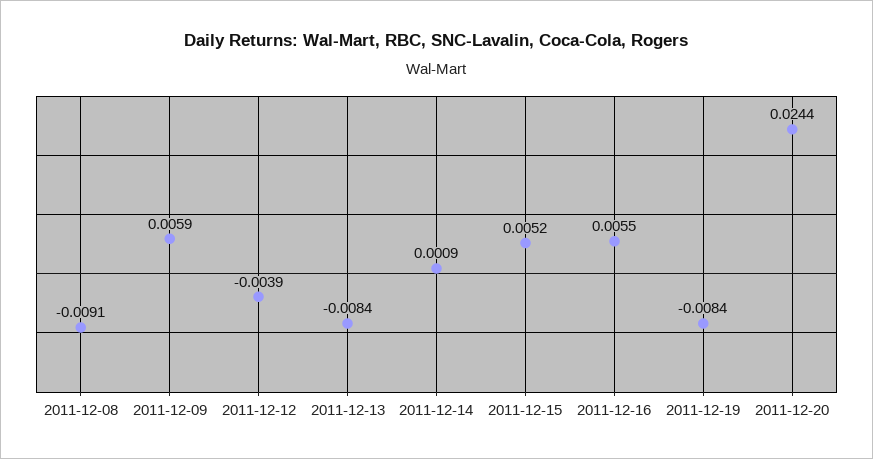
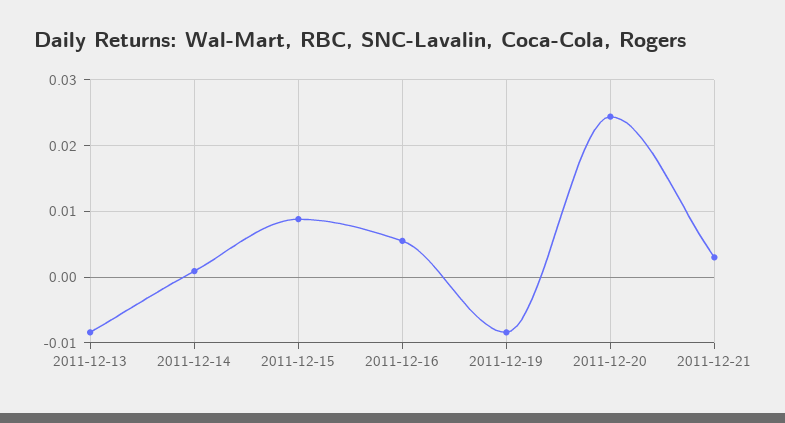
2011-12-08: -0.0091 -> none
2011-12-09: 0.0059 -> none
2011-12-12: -0.0039 -> none
2011-12-15: 0.0052 -> 0.009
2011-12-21: none -> 0.003

